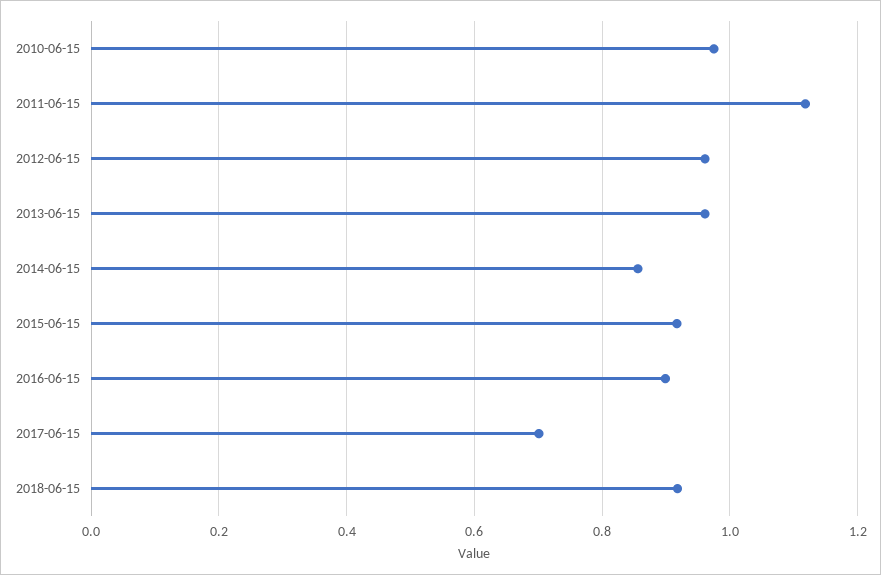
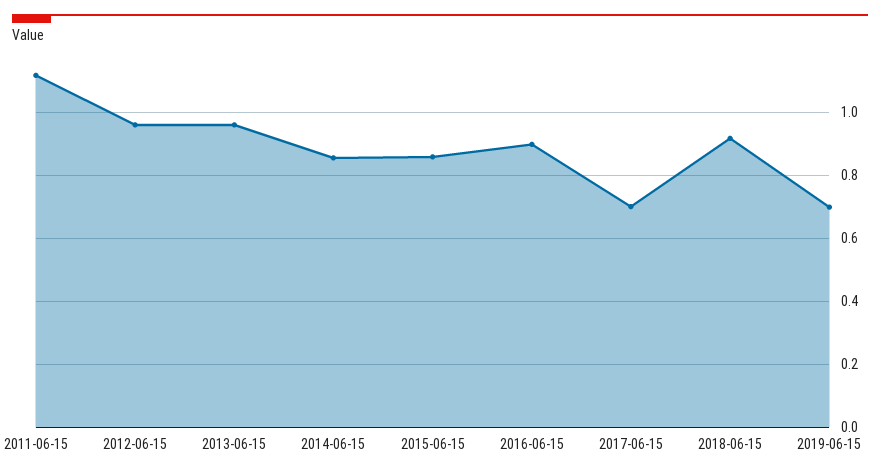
2010-06-15: 0.98 -> none
2015-06-15: 0.92 -> 0.86
2019-06-15: none -> 0.7

